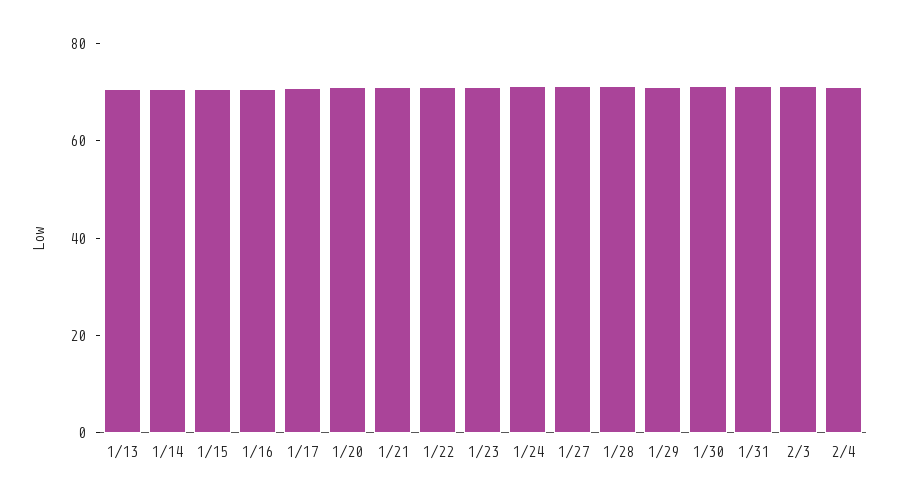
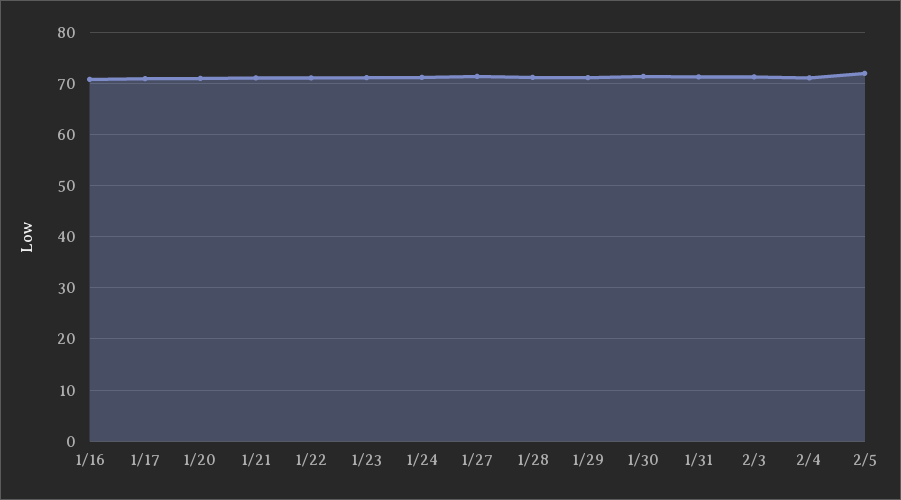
1/13: 70 -> none
1/14: 70 -> none
1/15: 70 -> none
2/5: none -> 72

